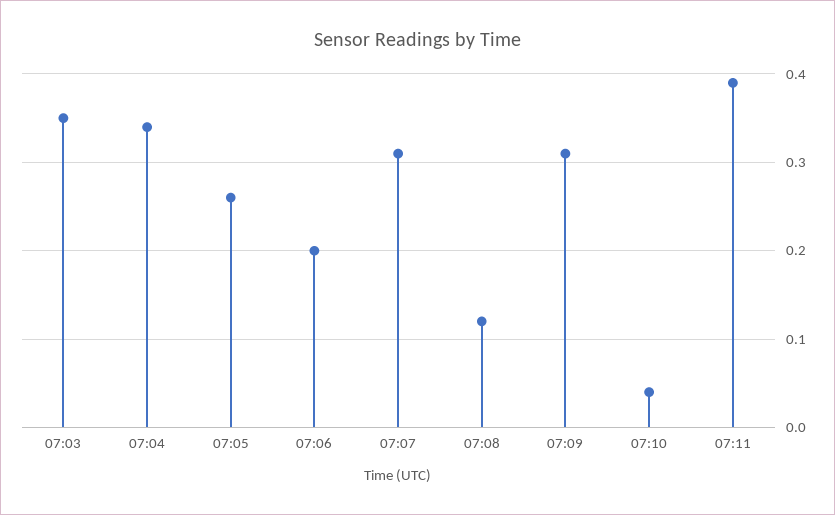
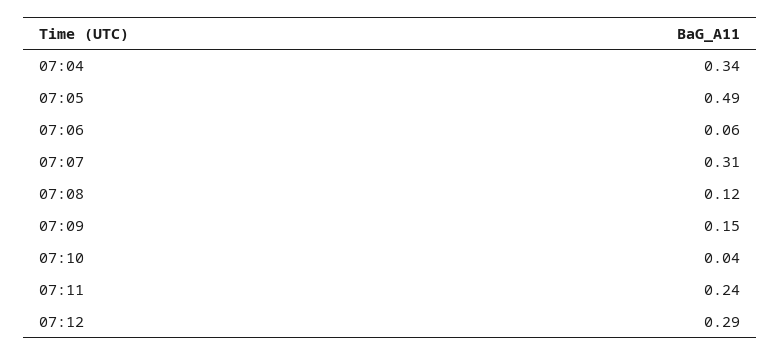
07:03: 0.35 -> none
07:05: 0.26 -> 0.49
07:06: 0.2 -> 0.06
07:09: 0.31 -> 0.15
07:11: 0.39 -> 0.24
07:12: none -> 0.29

